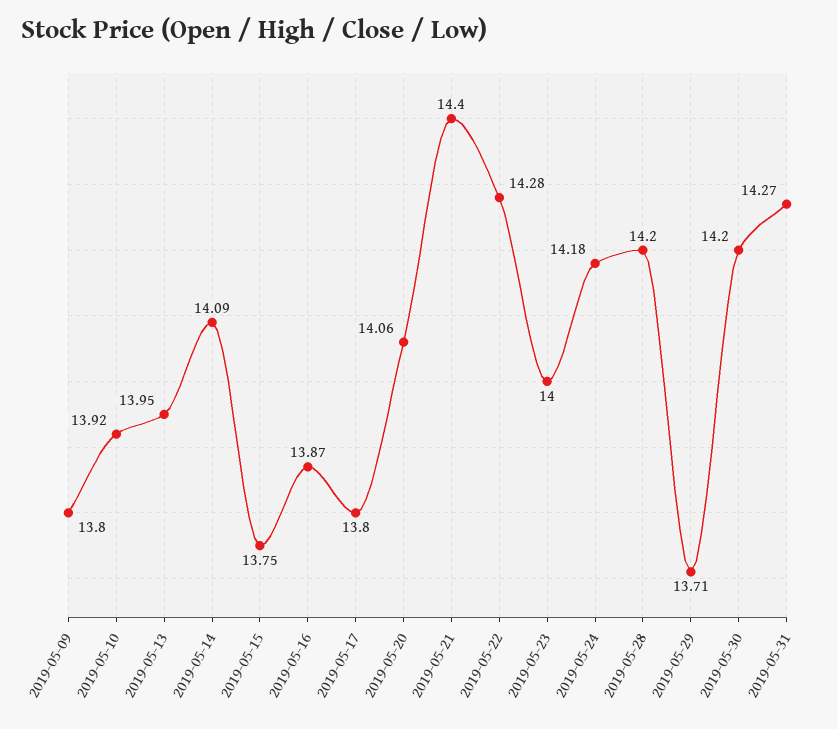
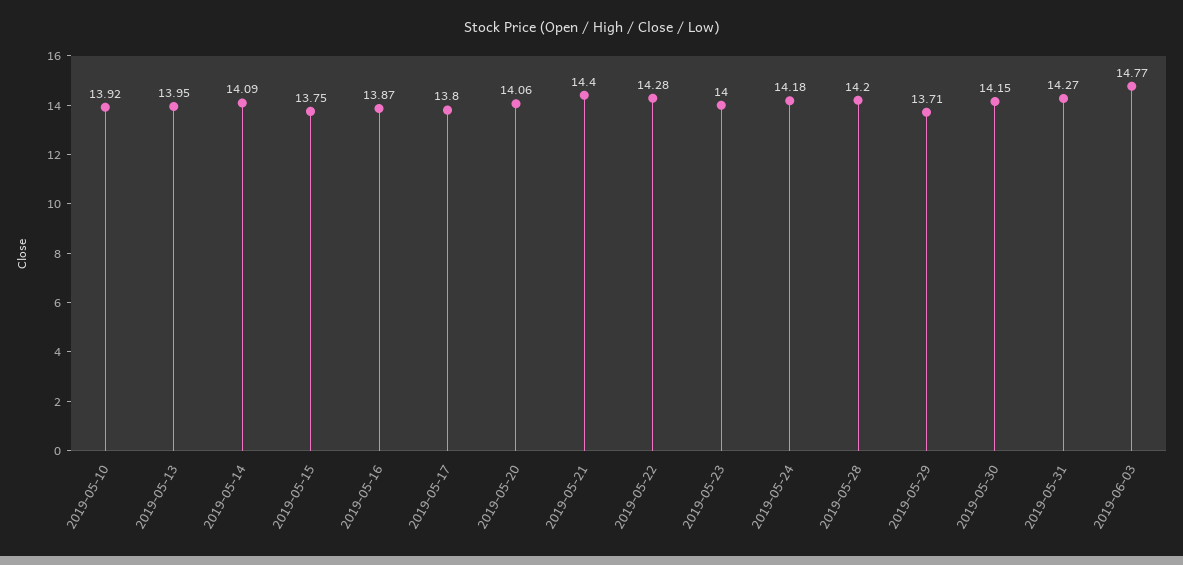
2019-05-09: 13.8 -> none
2019-05-30: 14.2 -> 14.15
2019-06-03: none -> 14.77

